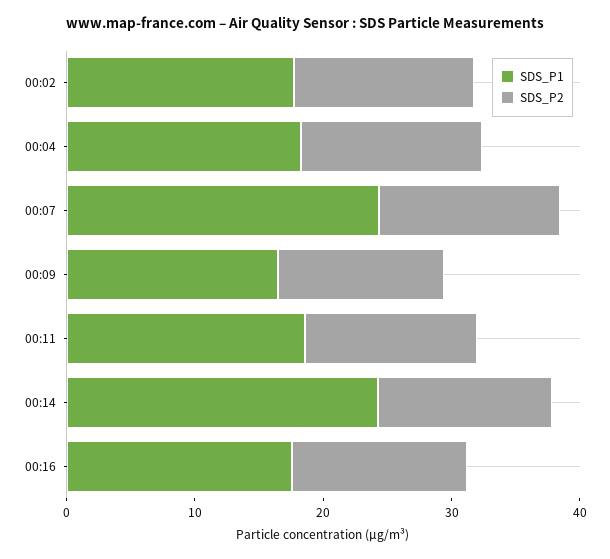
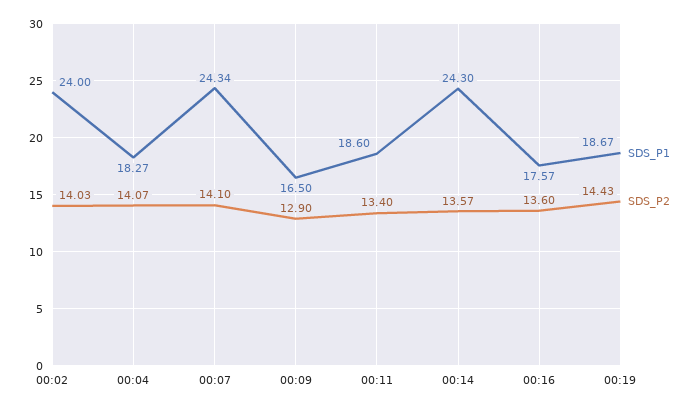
SDS_P1, 00:02: 18 -> 24
SDS_P1, 00:19: none -> 18.67
SDS_P2, 00:19: none -> 14.43

